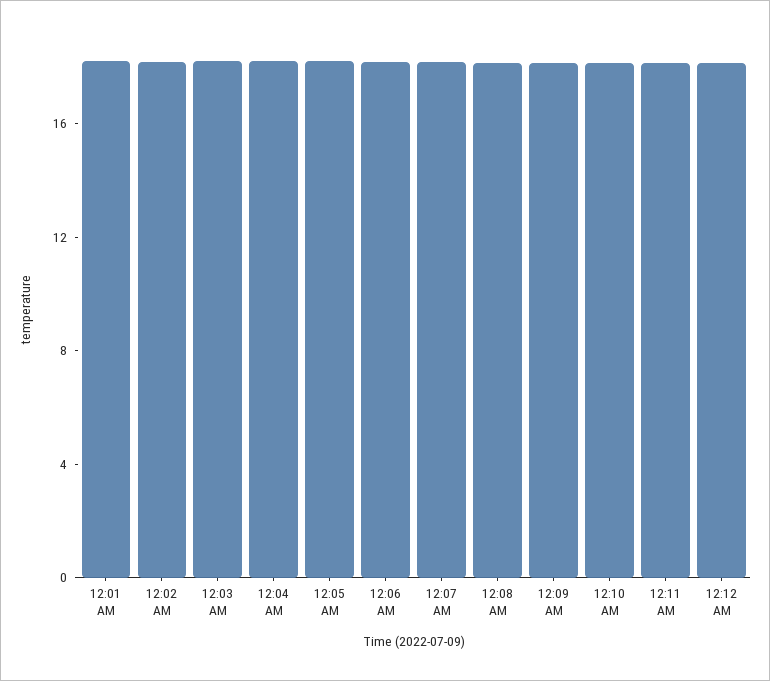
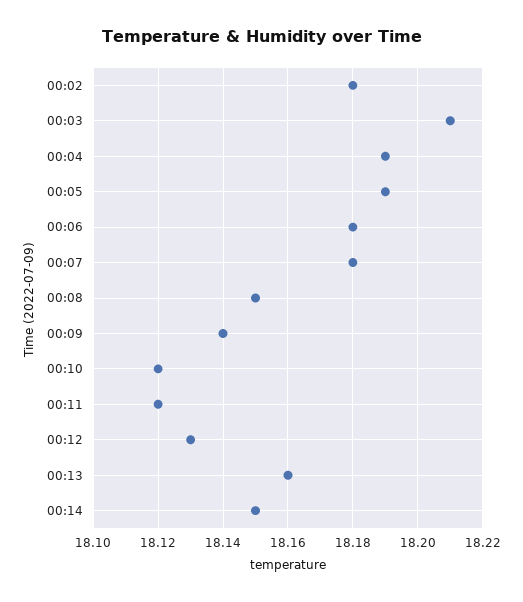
12:01 AM: 18 -> none
00:13: none -> 18.16
00:14: none -> 18.15

